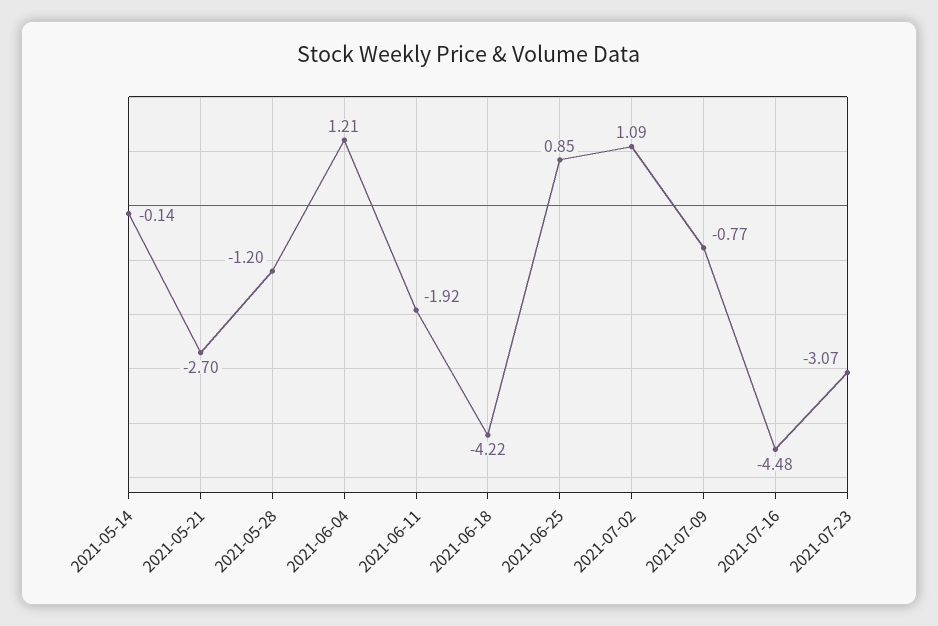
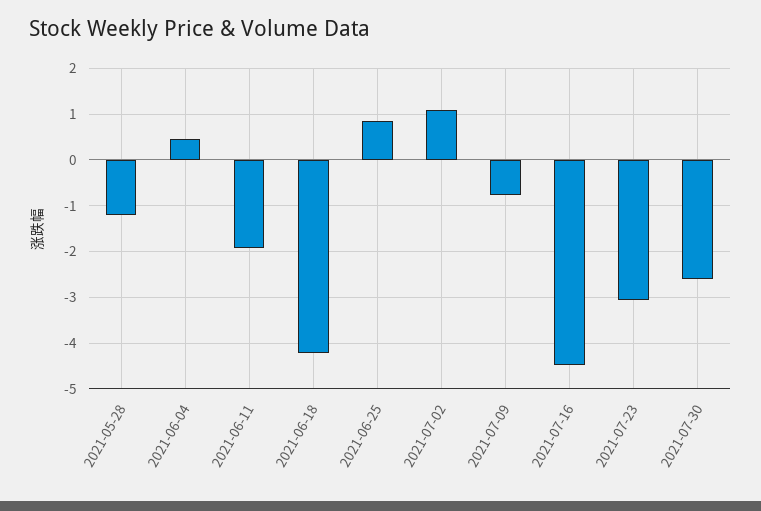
2021-05-14: -0.14 -> none
2021-05-21: -2.7 -> none
2021-06-04: 1.21 -> 0.4
2021-07-30: none -> -2.6

